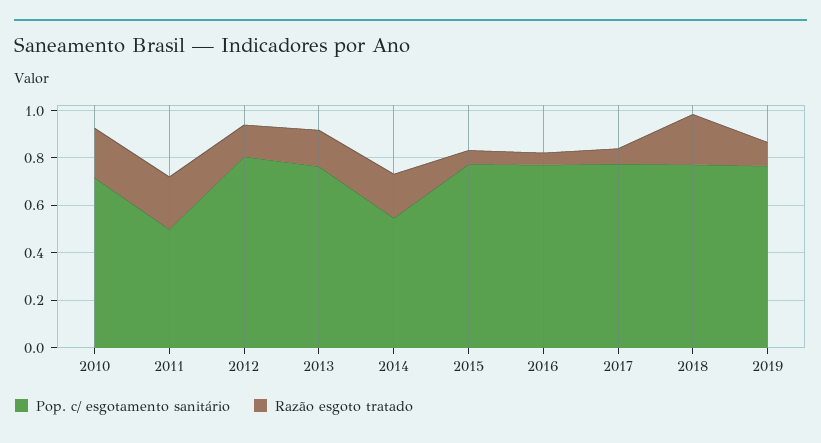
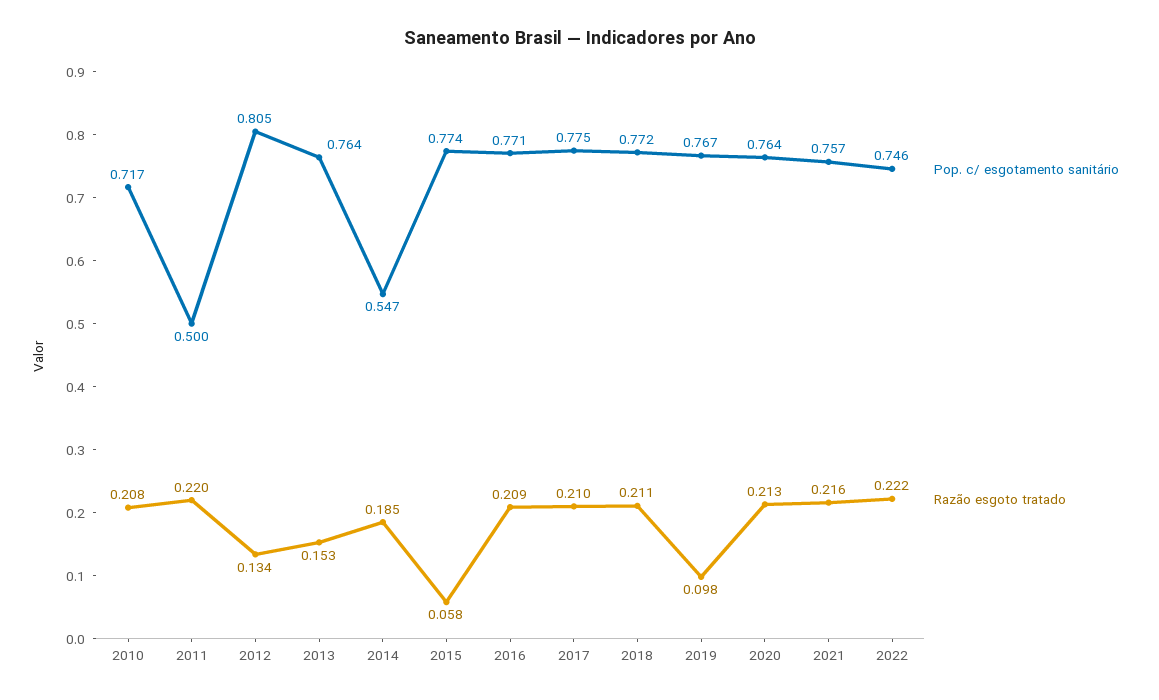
Razão esgoto tratado, 2016: 0.05 -> 0.209
Razão esgoto tratado, 2017: 0.05 -> 0.21
Pop. c/ esgotamento sanitário, 2020: none -> 0.764
Razão esgoto tratado, 2020: none -> 0.213
Pop. c/ esgotamento sanitário, 2021: none -> 0.757
Razão esgoto tratado, 2021: none -> 0.216
Pop. c/ esgotamento sanitário, 2022: none -> 0.746
Razão esgoto tratado, 2022: none -> 0.222

